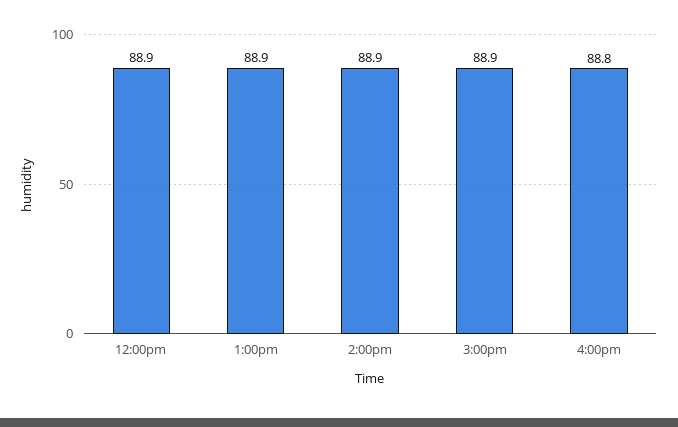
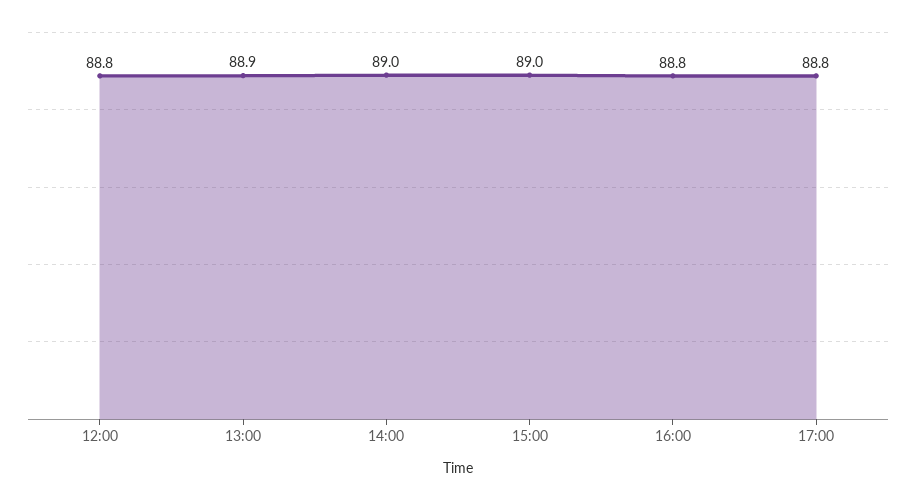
12:00pm: 88.9 -> 88.8
2:00pm: 88.9 -> 89
3:00pm: 88.9 -> 89
17:00: none -> 88.8

